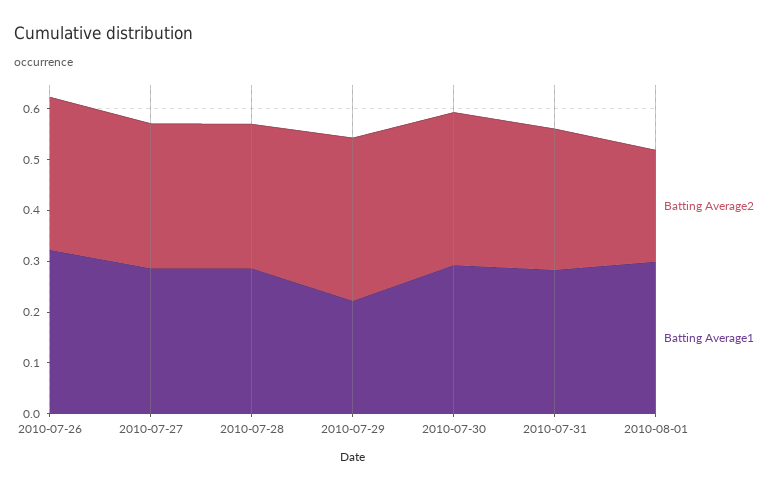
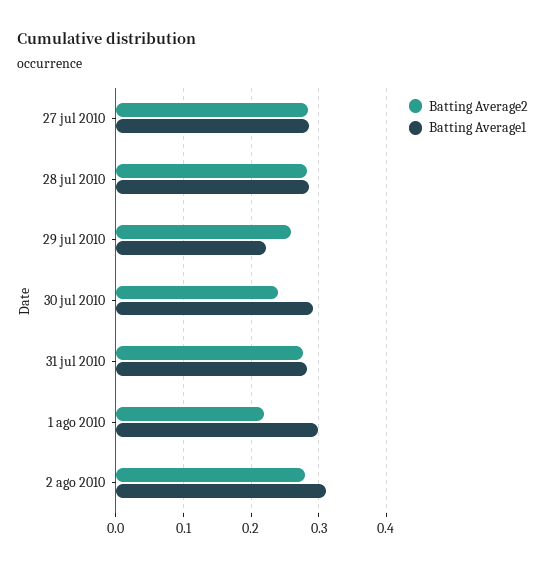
Batting Average2, 2010-07-26: 0.3 -> none
Batting Average1, 2010-07-26: 0.32 -> none
Batting Average2, 2010-07-29: 0.32 -> 0.26
Batting Average2, 2010-07-30: 0.3 -> 0.24
Batting Average2, 2 ago 2010: none -> 0.28
Batting Average1, 2 ago 2010: none -> 0.31

